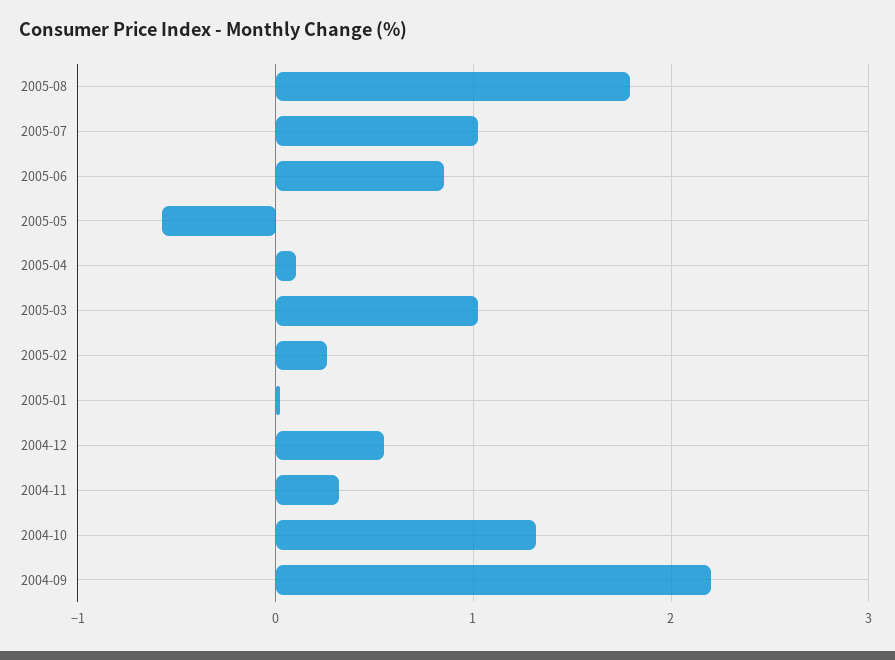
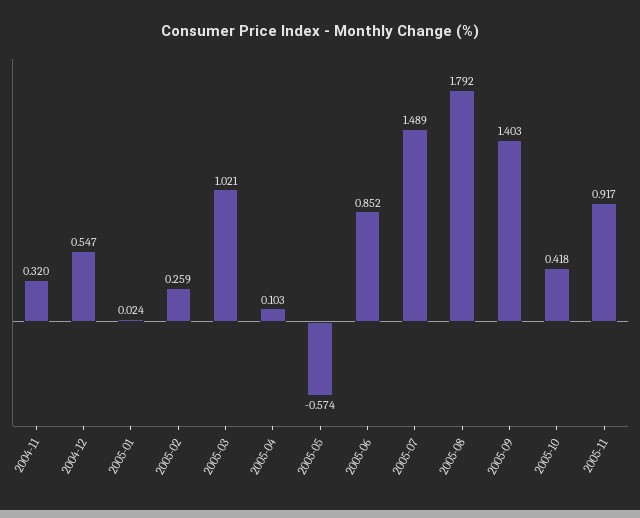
2005-07: 1 -> 1.489
2004-10: 1.3 -> none
2004-09: 2.2 -> none
2005-09: none -> 1.403
2005-10: none -> 0.418
2005-11: none -> 0.917

